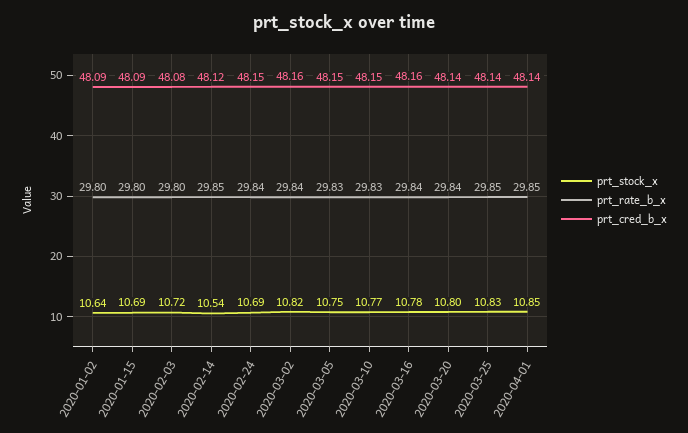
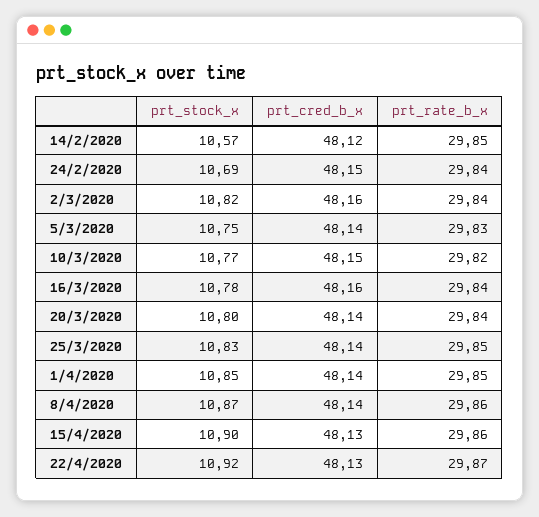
prt_stock_x, 2020-01-02: 10.64 -> none
prt_rate_b_x, 2020-01-02: 29.8 -> none
prt_cred_b_x, 2020-01-02: 48.09 -> none
prt_stock_x, 2020-01-15: 10.69 -> none
prt_rate_b_x, 2020-01-15: 29.8 -> none
prt_cred_b_x, 2020-01-15: 48.09 -> none
prt_stock_x, 2020-02-03: 10.72 -> none
prt_rate_b_x, 2020-02-03: 29.8 -> none
prt_cred_b_x, 2020-02-03: 48.08 -> none
prt_stock_x, 2020-02-14: 10.54 -> 10.57
prt_cred_b_x, 2020-03-05: 48.15 -> 48.14
prt_rate_b_x, 2020-03-10: 29.83 -> 29.82
prt_stock_x, 8/4/2020: none -> 10.87
prt_cred_b_x, 8/4/2020: none -> 48.14
prt_rate_b_x, 8/4/2020: none -> 29.86
prt_stock_x, 15/4/2020: none -> 10.9
prt_cred_b_x, 15/4/2020: none -> 48.13
prt_rate_b_x, 15/4/2020: none -> 29.86
prt_stock_x, 22/4/2020: none -> 10.92
prt_cred_b_x, 22/4/2020: none -> 48.13
prt_rate_b_x, 22/4/2020: none -> 29.87

